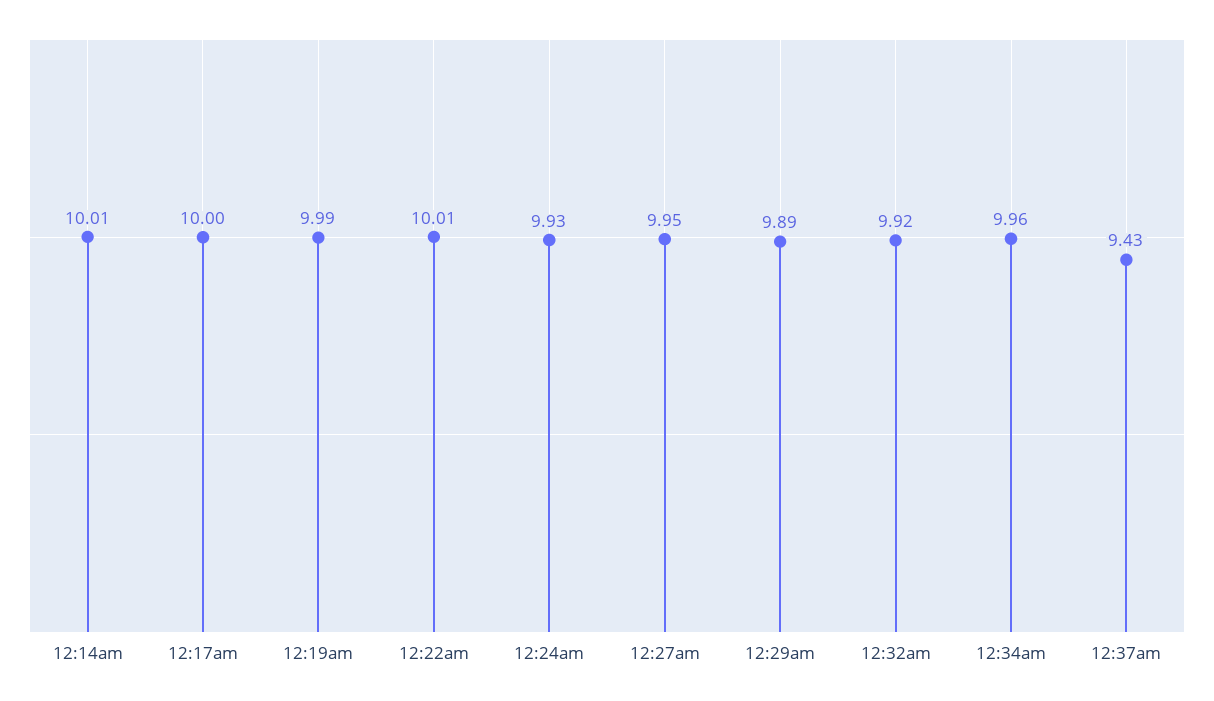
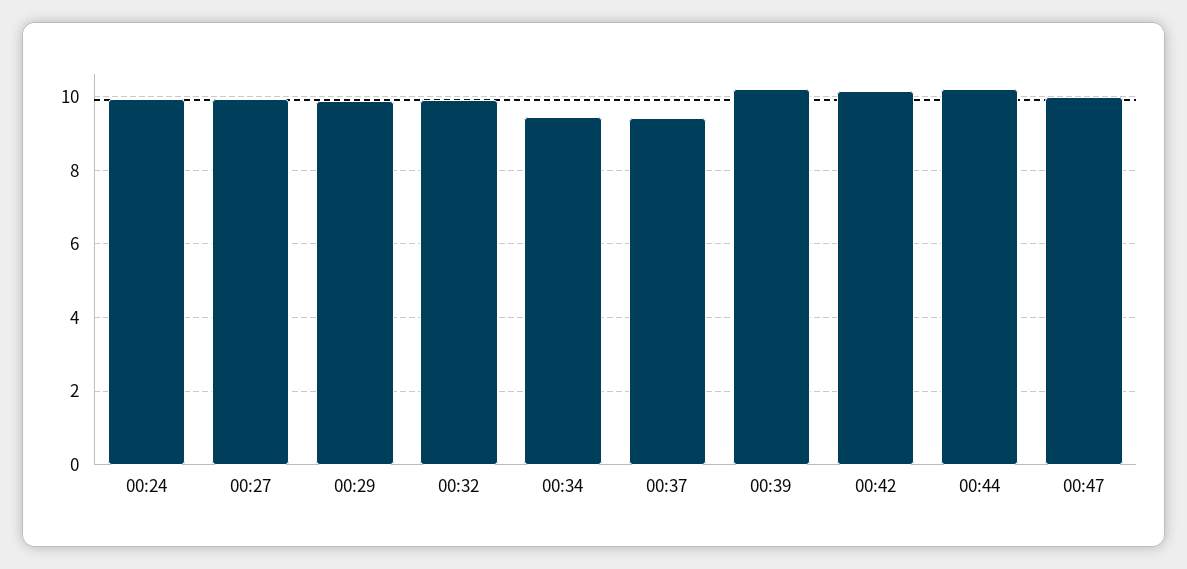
12:14am: 10.01 -> none
12:17am: 10 -> none
12:19am: 9.99 -> none
12:22am: 10.01 -> none
12:34am: 9.96 -> 9.4
00:39: none -> 10.2
00:42: none -> 10.2
00:44: none -> 10.2
00:47: none -> 10

